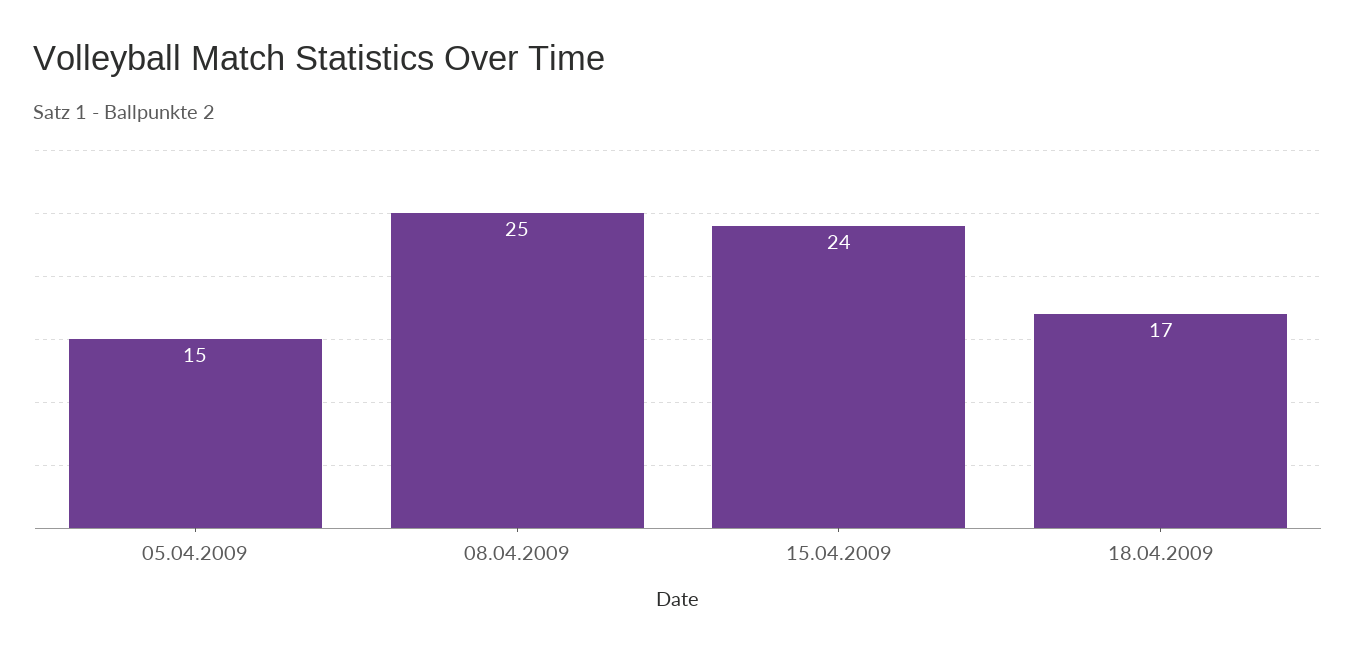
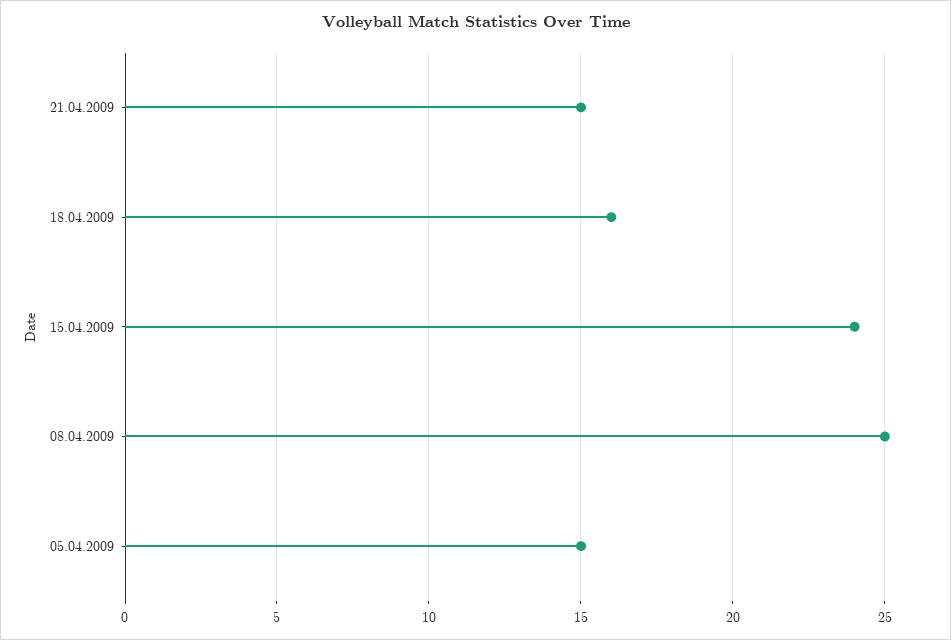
18.04.2009: 17 -> 16
21.04.2009: none -> 15

